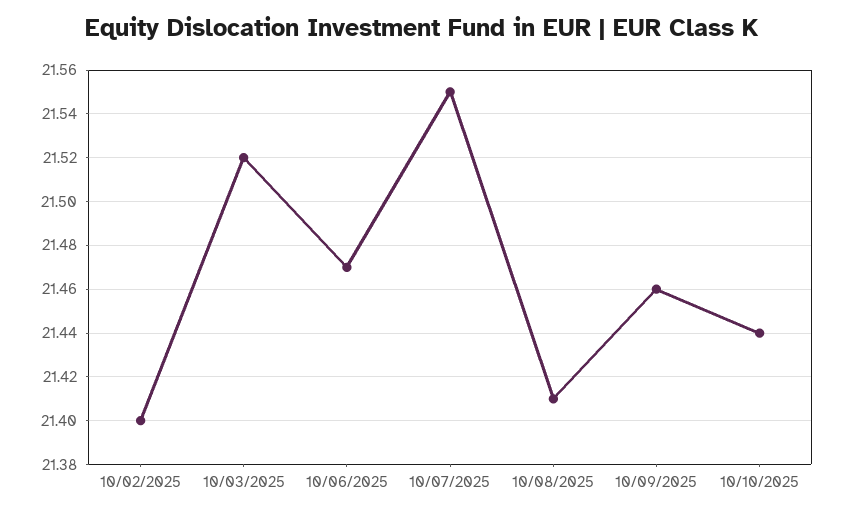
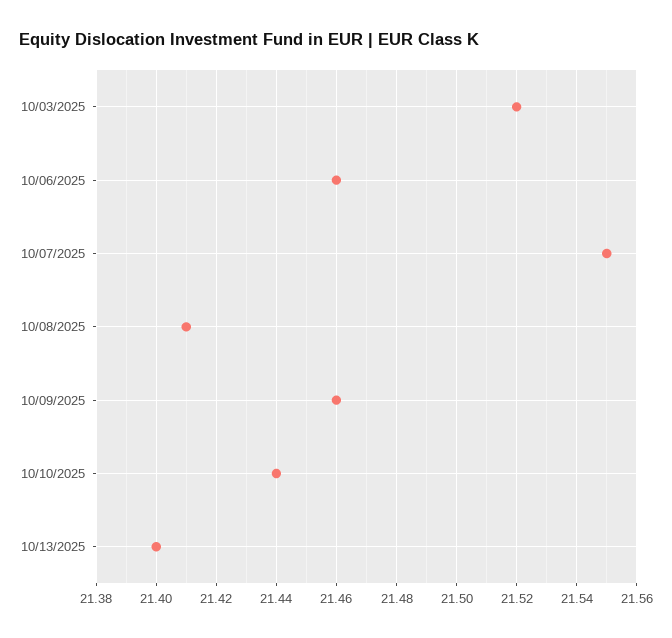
10/02/2025: 21.4 -> none
10/06/2025: 21.47 -> 21.46
10/13/2025: none -> 21.4

